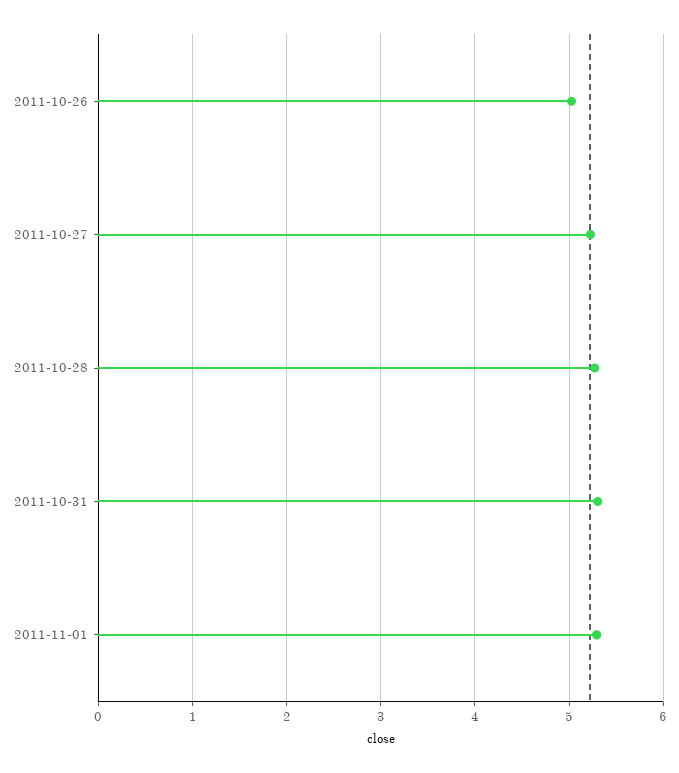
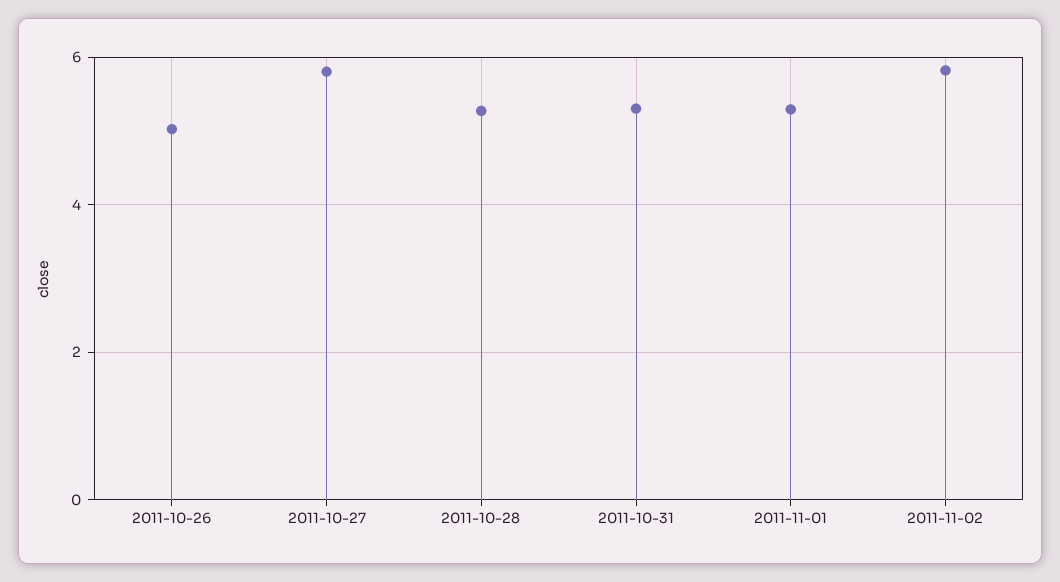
2011-10-27: 5.2 -> 5.8
2011-11-02: none -> 5.8

